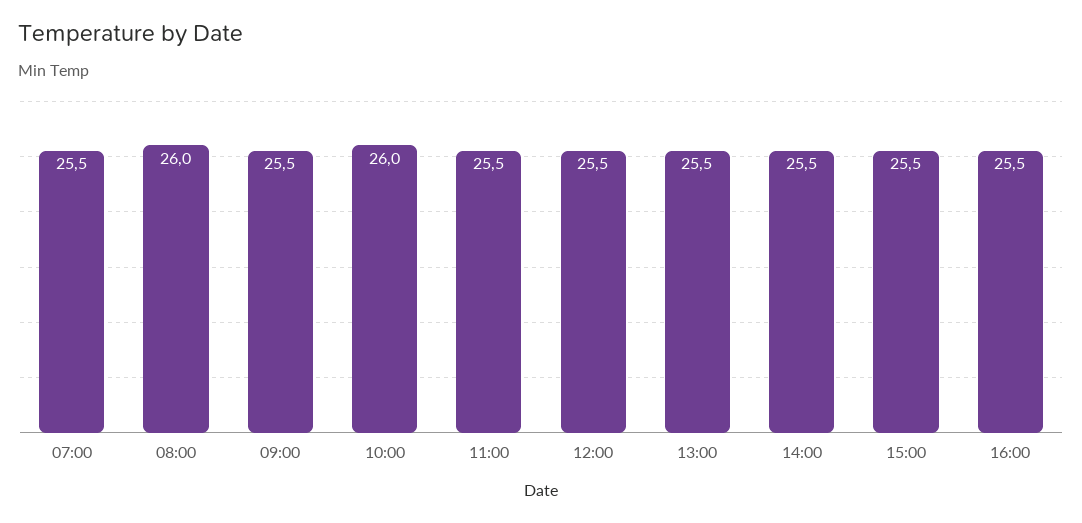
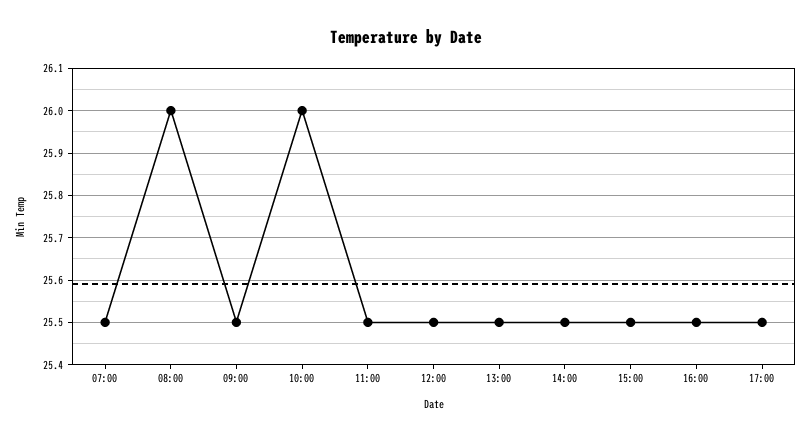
17:00: none -> 25.5

